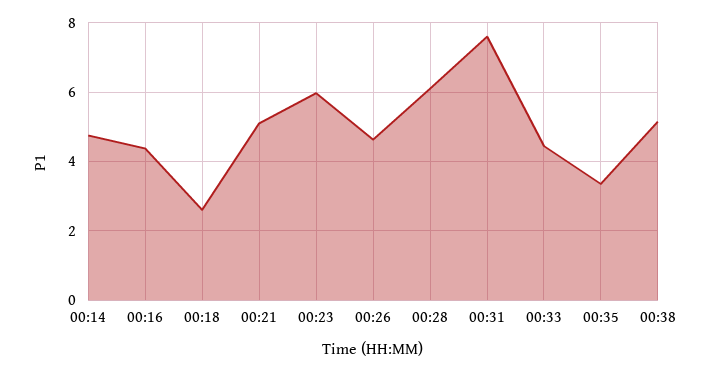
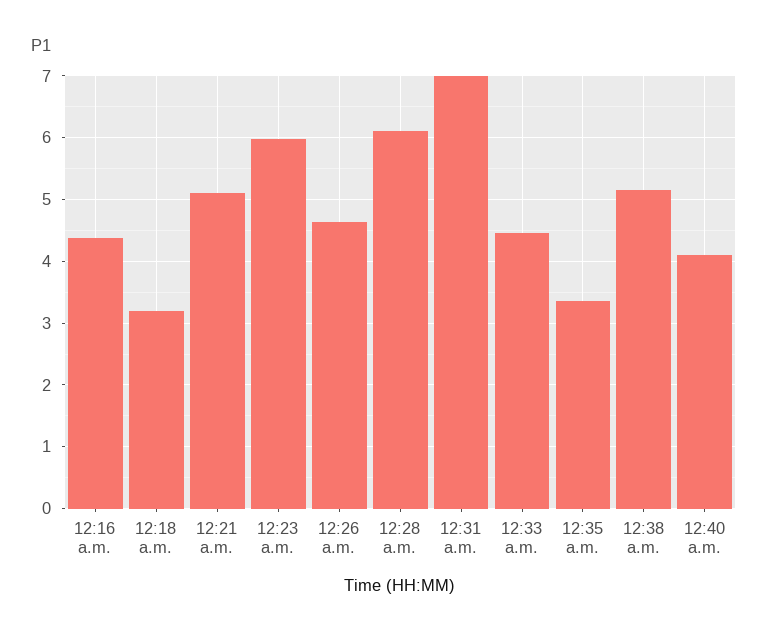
00:14: 4.8 -> none
00:18: 2.6 -> 3.2
00:31: 7.6 -> 7
12:40 a.m.: none -> 4.1

